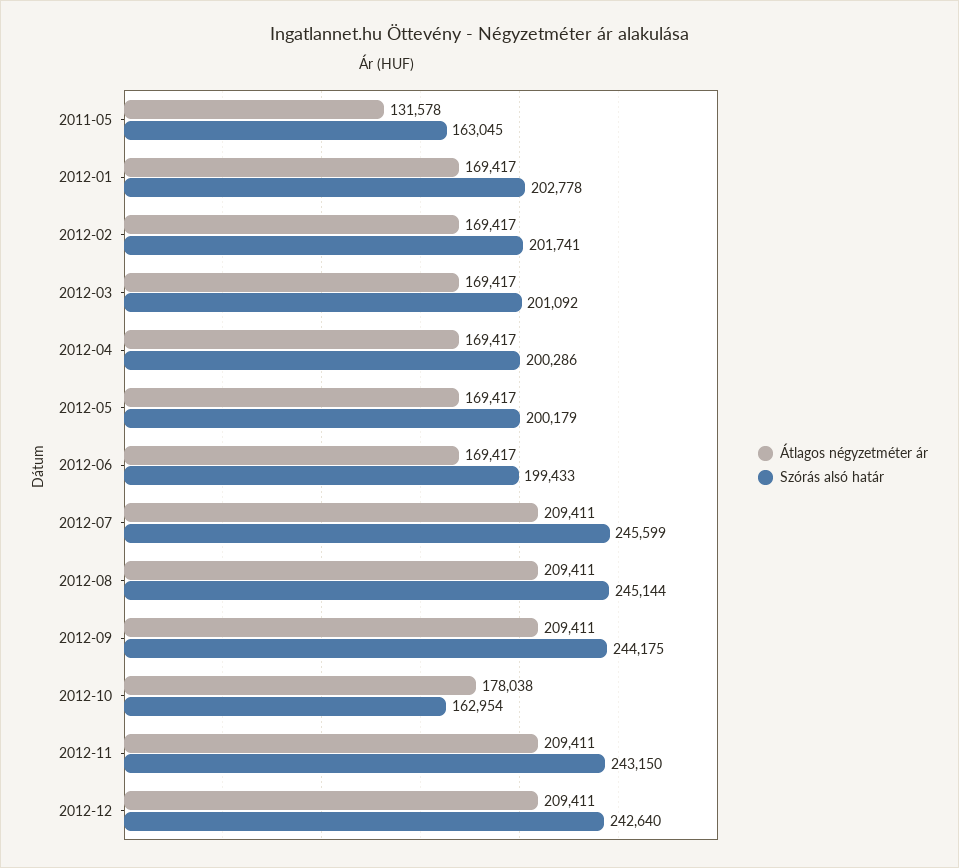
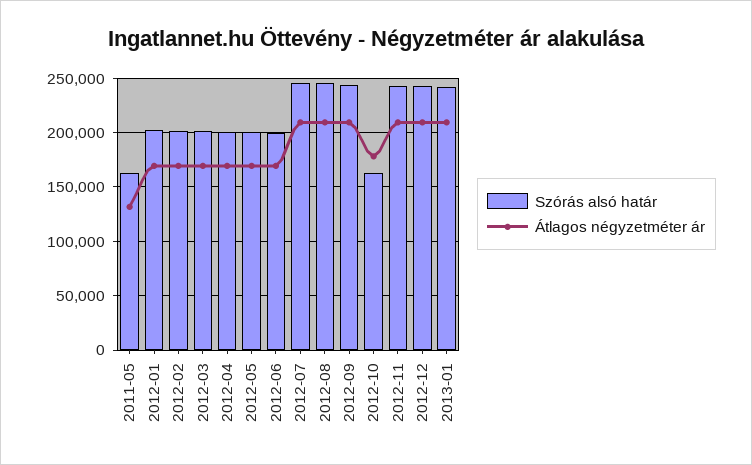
Szórás alsó határ, 2013-01: none -> 240000
Átlagos négyzetméter ár, 2013-01: none -> 210000

